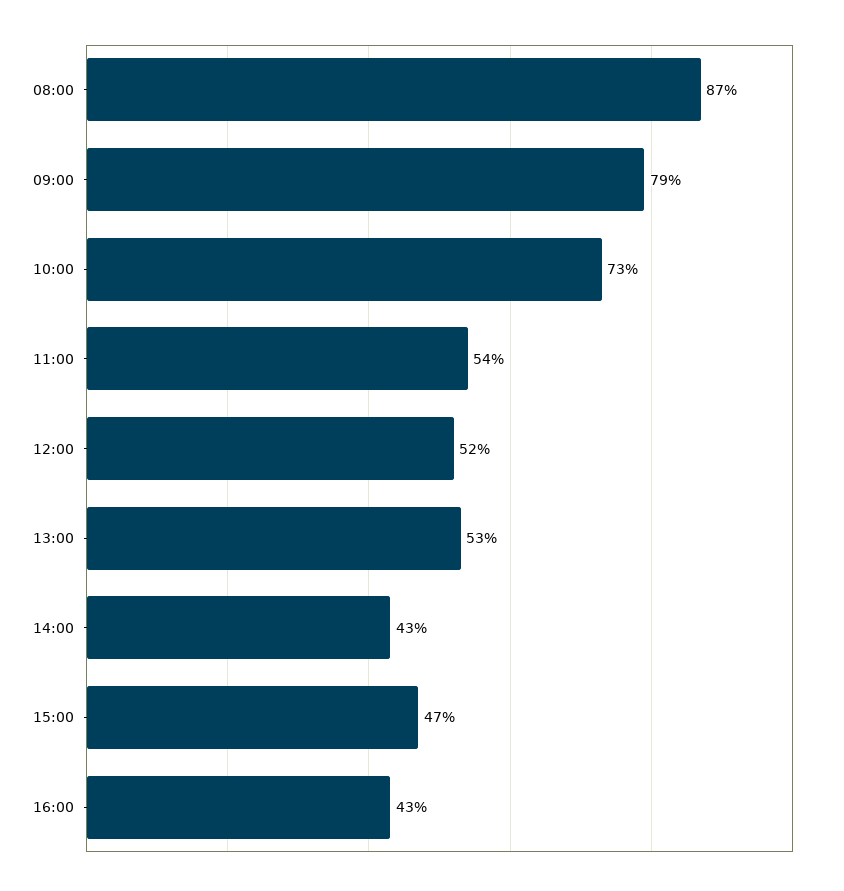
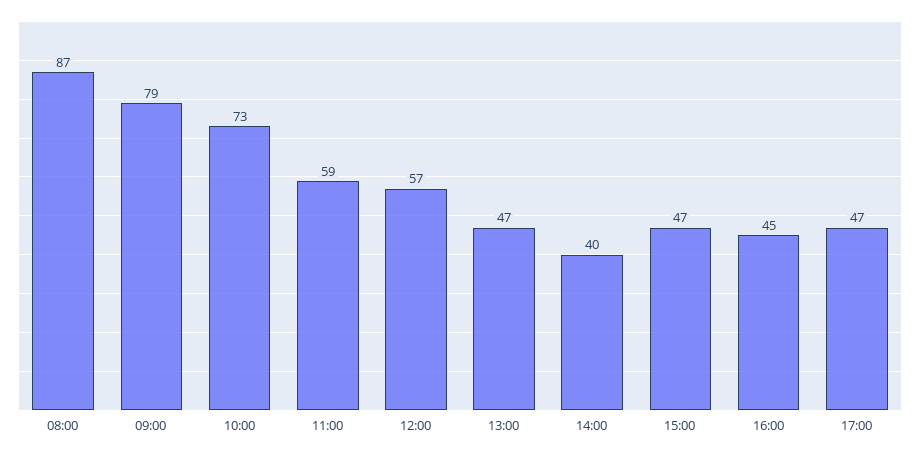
11:00: 54 -> 59
12:00: 52 -> 57
13:00: 53 -> 47
14:00: 43 -> 40
16:00: 43 -> 45
17:00: none -> 47

